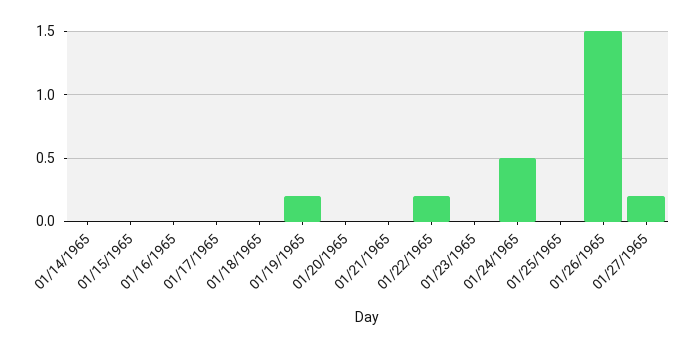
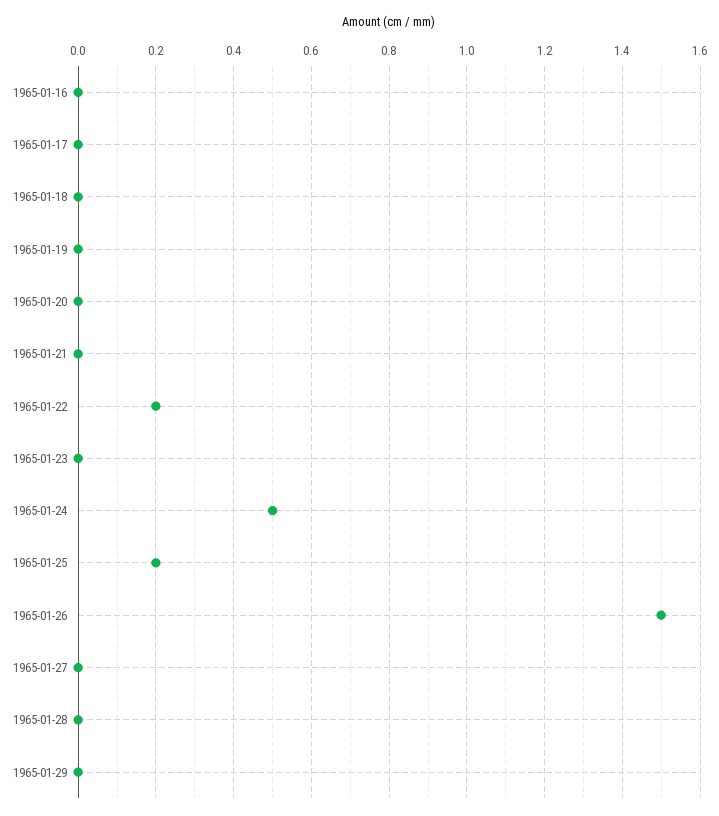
01/14/1965: 0 -> none
01/15/1965: 0 -> none
01/19/1965: 0.2 -> 0
01/25/1965: 0 -> 0.2
01/27/1965: 0.2 -> 0
1965-01-28: none -> 0
1965-01-29: none -> 0

